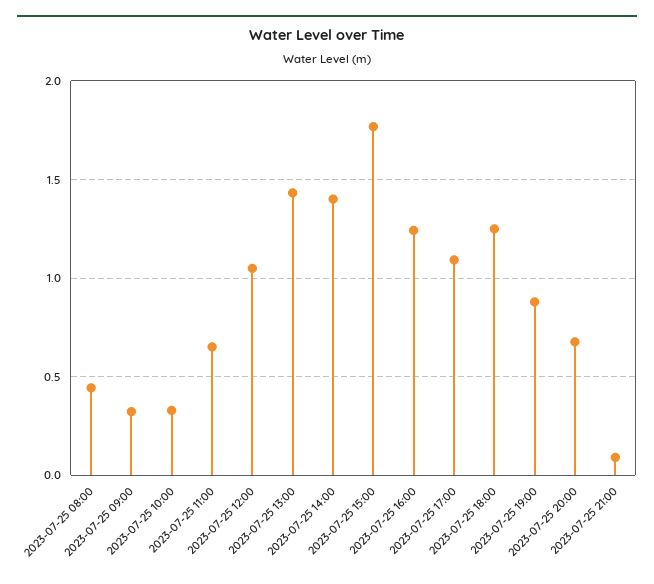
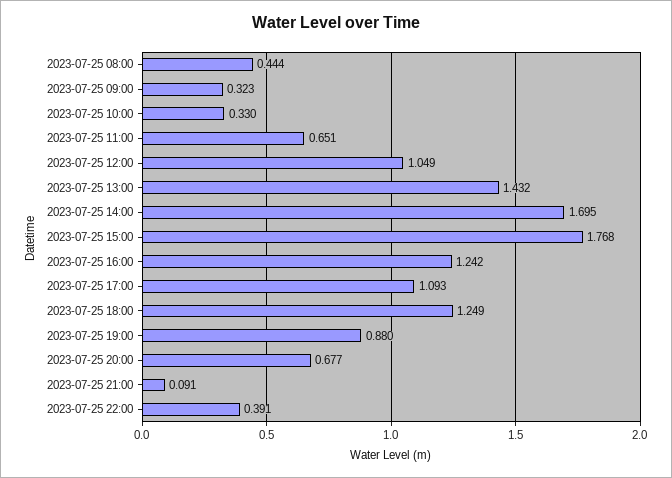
2023-07-25 14:00: 1.4 -> 1.695
2023-07-25 22:00: none -> 0.391

